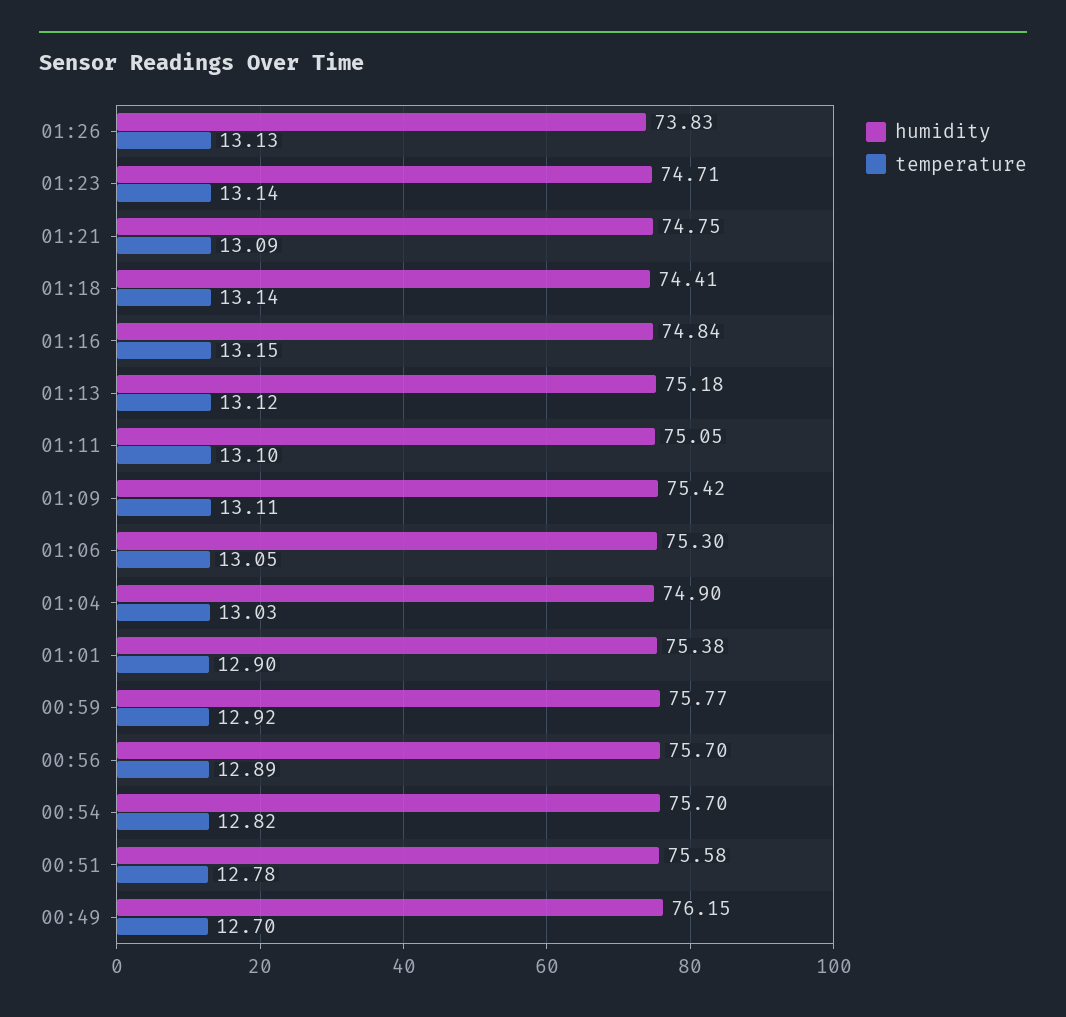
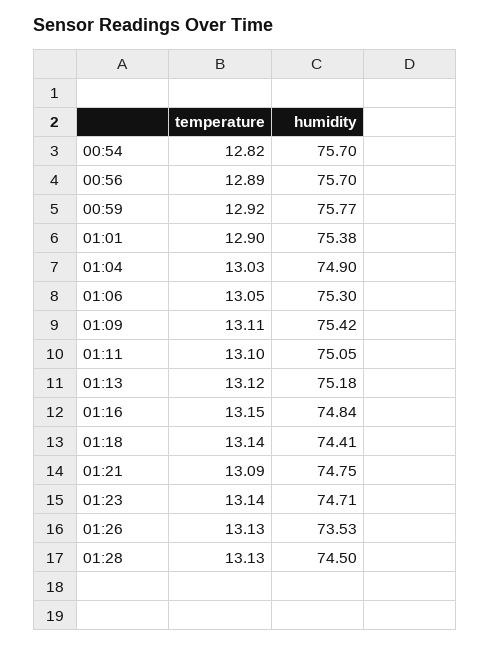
humidity, 01:26: 73.83 -> 73.53
humidity, 00:51: 75.58 -> none
temperature, 00:51: 12.78 -> none
humidity, 00:49: 76.15 -> none
temperature, 00:49: 12.7 -> none
temperature, 01:28: none -> 13.13
humidity, 01:28: none -> 74.5

